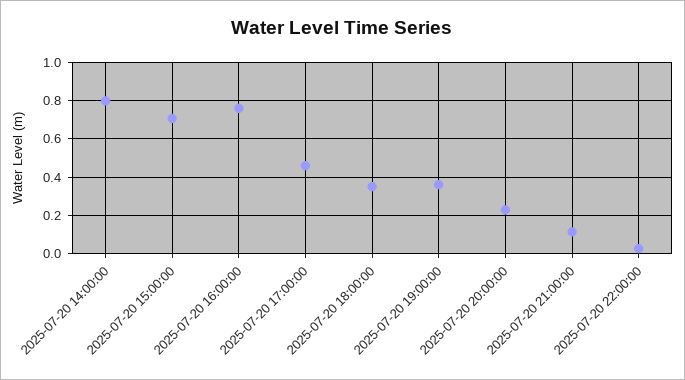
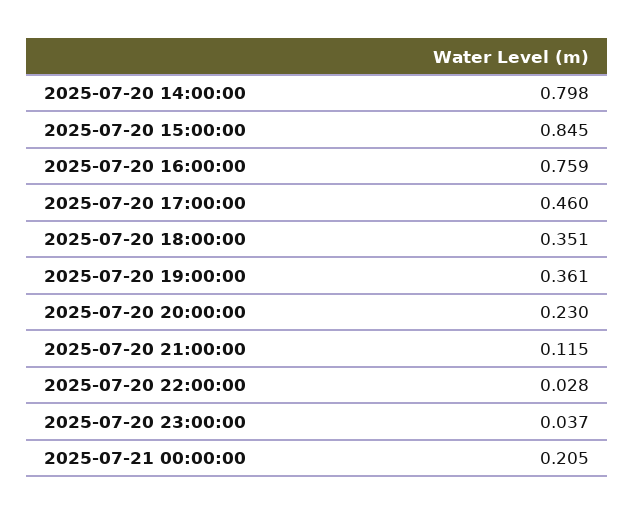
2025-07-20 15:00:00: 0.7 -> 0.845
2025-07-20 23:00:00: none -> 0.037
2025-07-21 00:00:00: none -> 0.205

